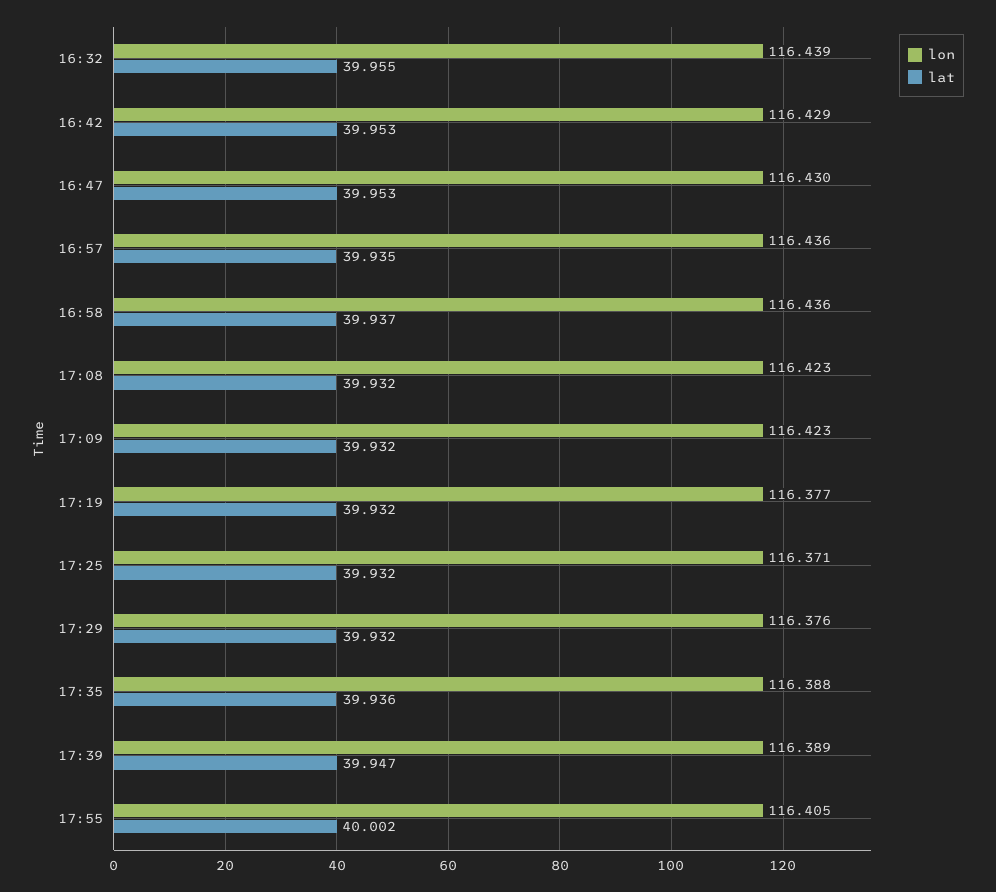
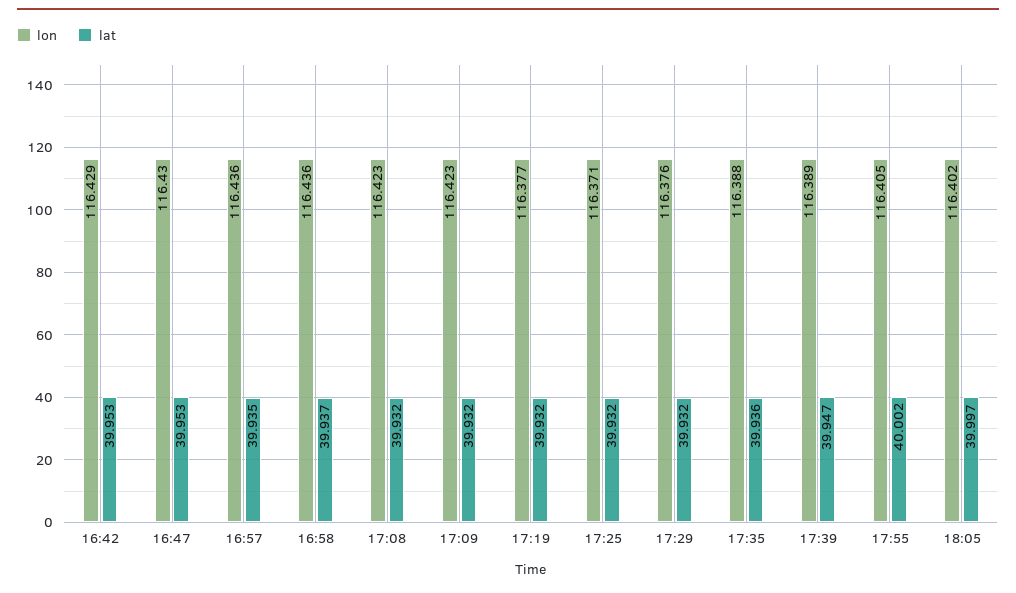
lon, 16:32: 116.439 -> none
lat, 16:32: 39.955 -> none
lon, 18:05: none -> 116.402
lat, 18:05: none -> 39.997

